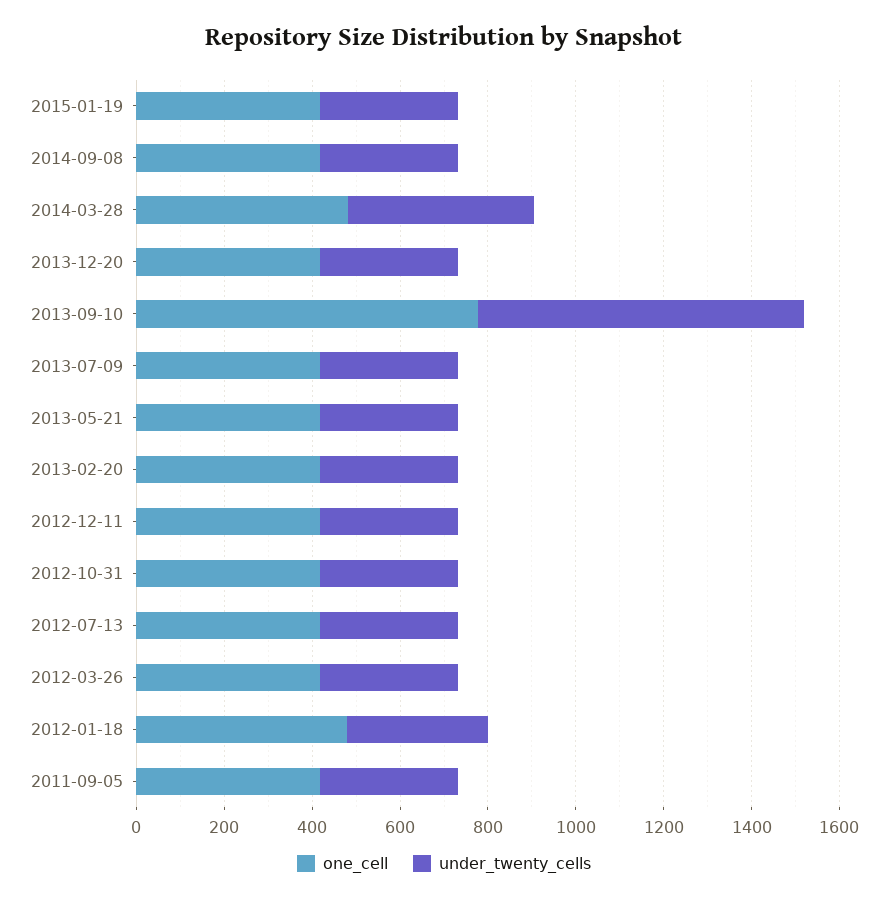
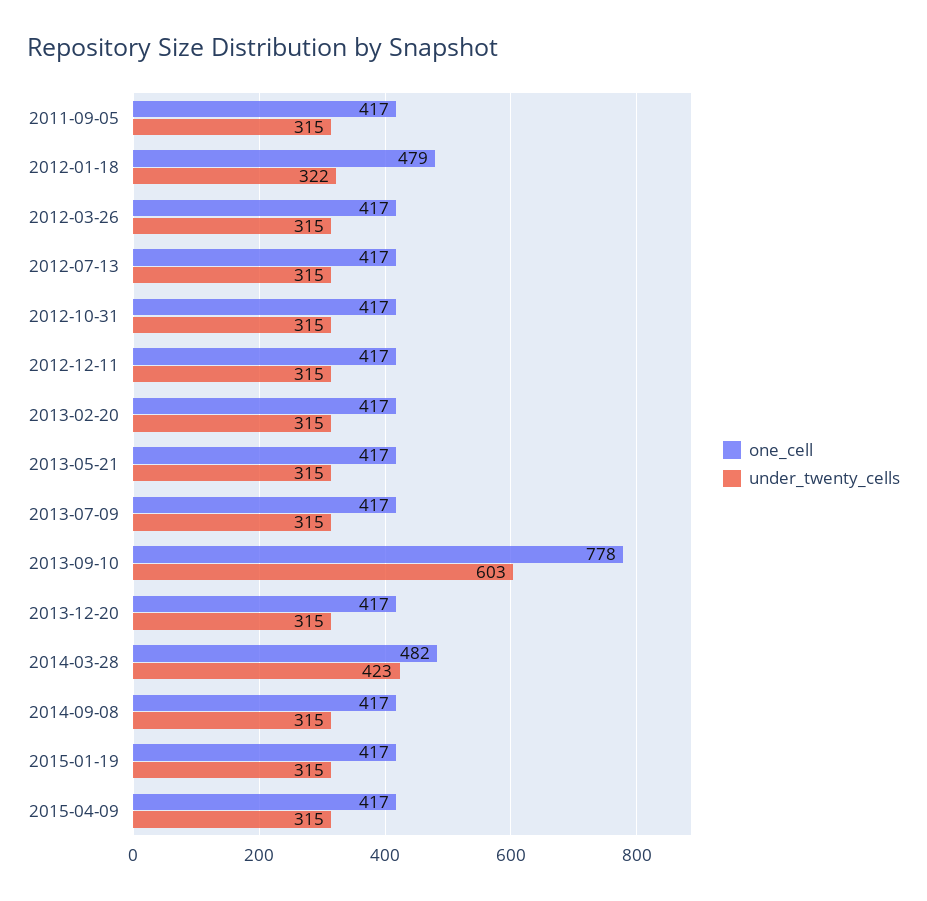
under_twenty_cells, 2013-09-10: 750 -> 603
one_cell, 2015-04-09: none -> 417
under_twenty_cells, 2015-04-09: none -> 315

